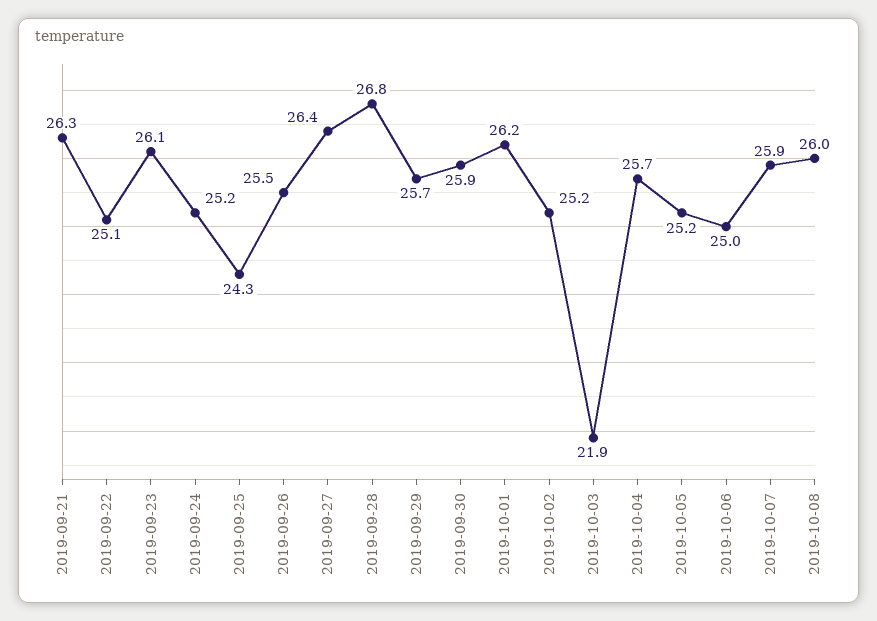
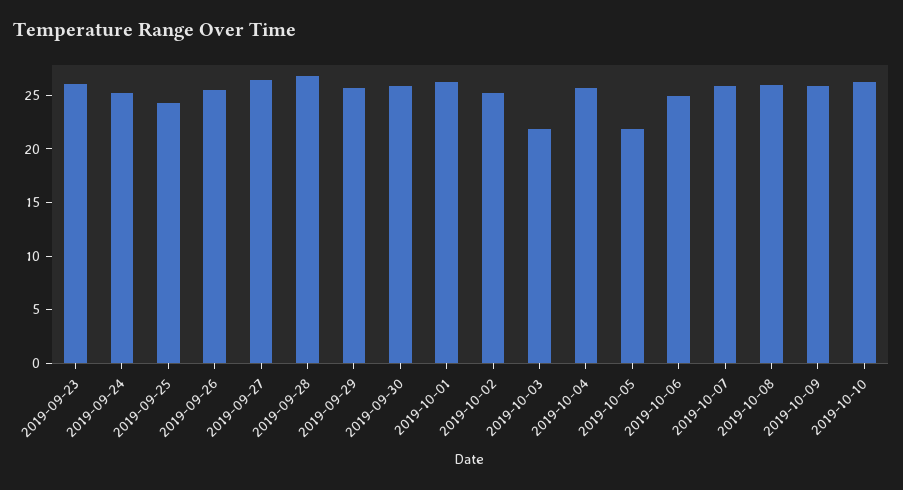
2019-09-21: 26.3 -> none
2019-09-22: 25.1 -> none
2019-10-05: 25.2 -> 22
2019-10-09: none -> 26
2019-10-10: none -> 26

